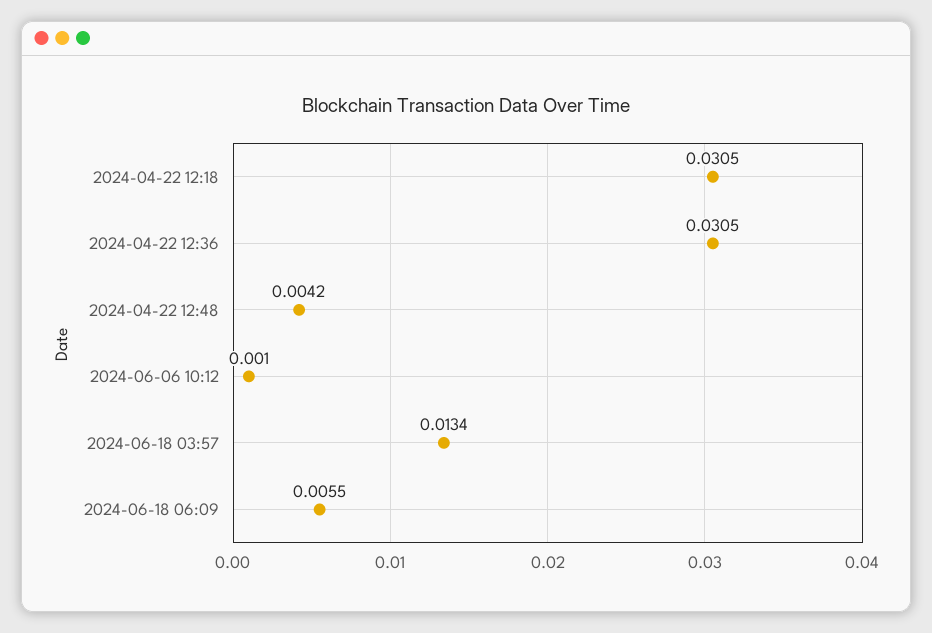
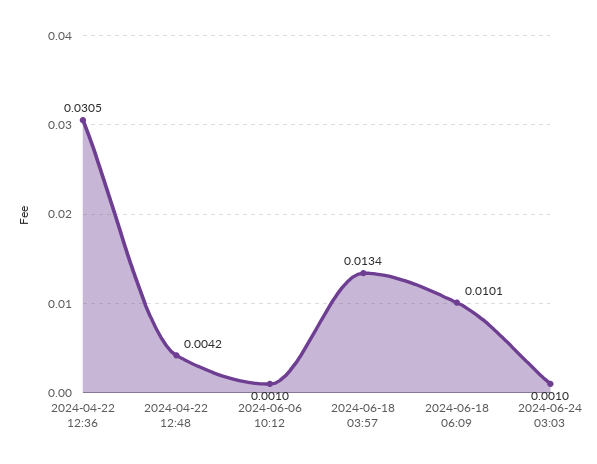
2024-04-22 12:18: 0.0305 -> none
2024-06-18 06:09: 0.0055 -> 0.0101
2024-06-24 03:03: none -> 0.001

